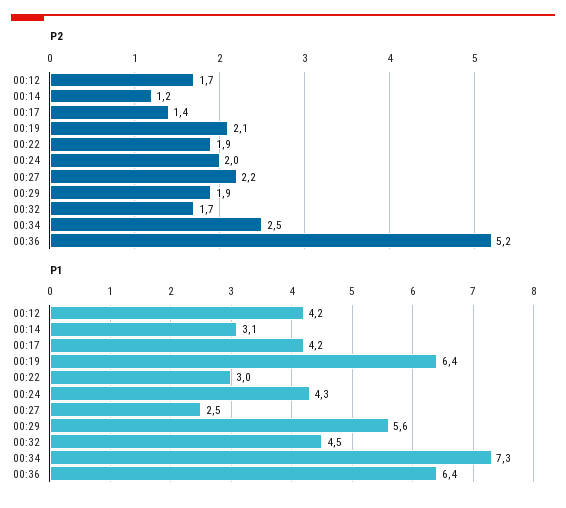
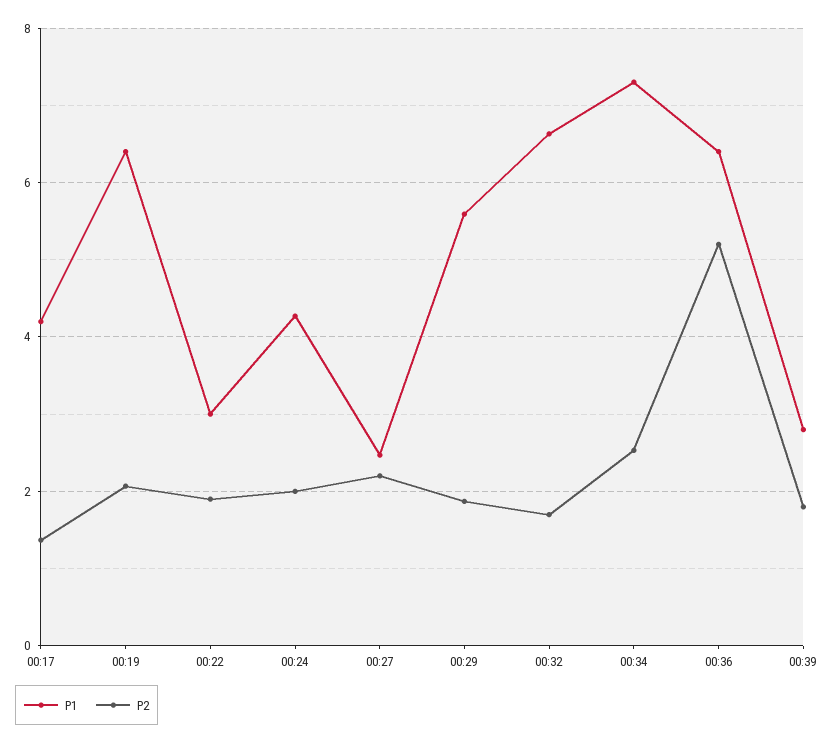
P2, 00:12: 1.7 -> none
P2, 00:14: 1.2 -> none
P1, 00:12: 4.2 -> none
P1, 00:14: 3.1 -> none
P1, 00:32: 4.5 -> 6.6
P1, 00:39: none -> 2.8
P2, 00:39: none -> 1.8

